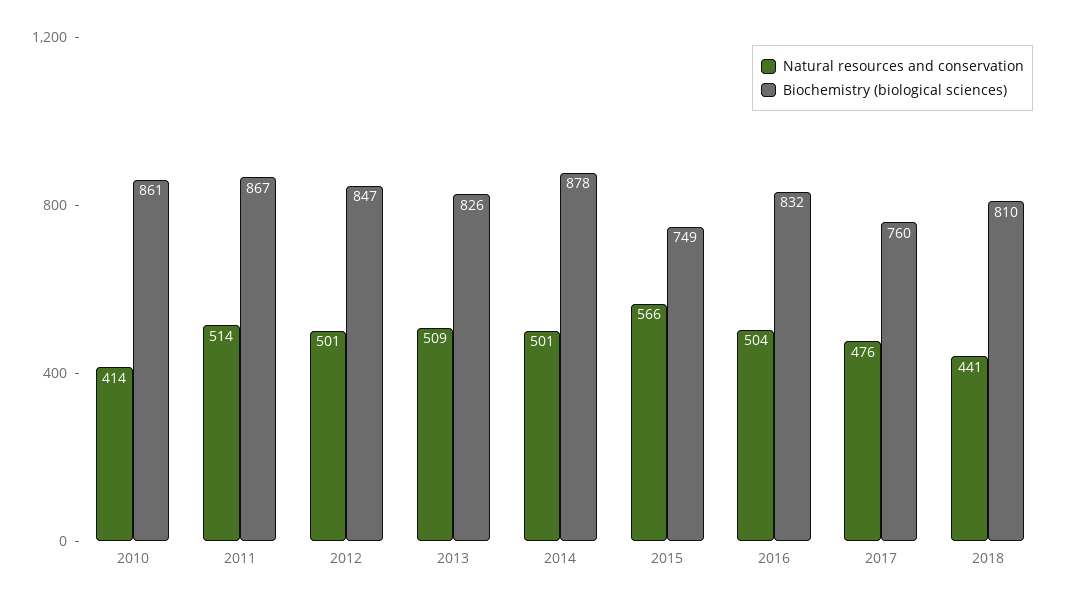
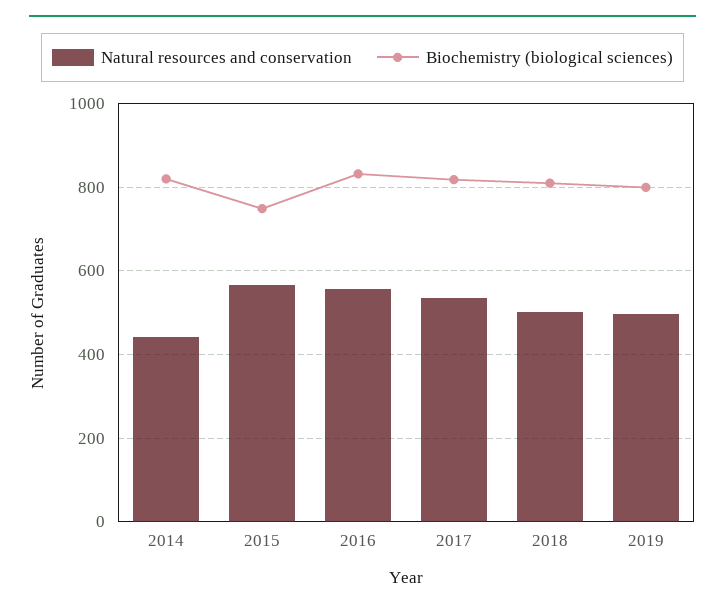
Natural resources and conservation, 2010: 414 -> none
Biochemistry (biological sciences), 2010: 861 -> none
Natural resources and conservation, 2011: 514 -> none
Biochemistry (biological sciences), 2011: 867 -> none
Natural resources and conservation, 2012: 501 -> none
Biochemistry (biological sciences), 2012: 847 -> none
Natural resources and conservation, 2013: 509 -> none
Biochemistry (biological sciences), 2013: 826 -> none
Natural resources and conservation, 2014: 501 -> 440
Biochemistry (biological sciences), 2014: 878 -> 820
Natural resources and conservation, 2016: 504 -> 560
Natural resources and conservation, 2017: 476 -> 540
Biochemistry (biological sciences), 2017: 760 -> 820
Natural resources and conservation, 2018: 441 -> 500
Natural resources and conservation, 2019: none -> 500
Biochemistry (biological sciences), 2019: none -> 800

